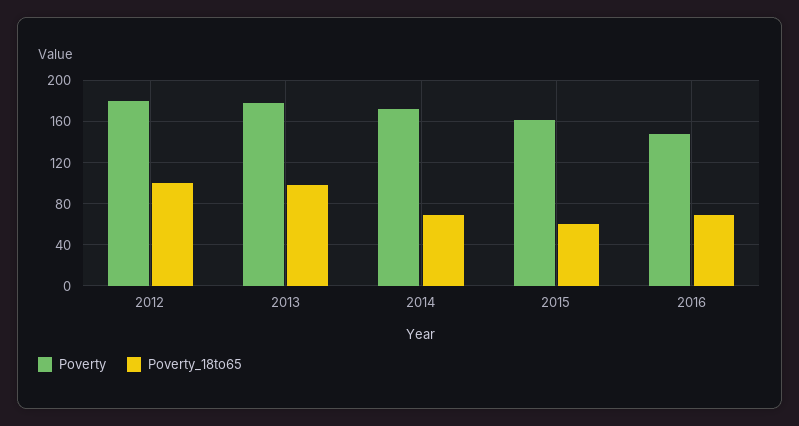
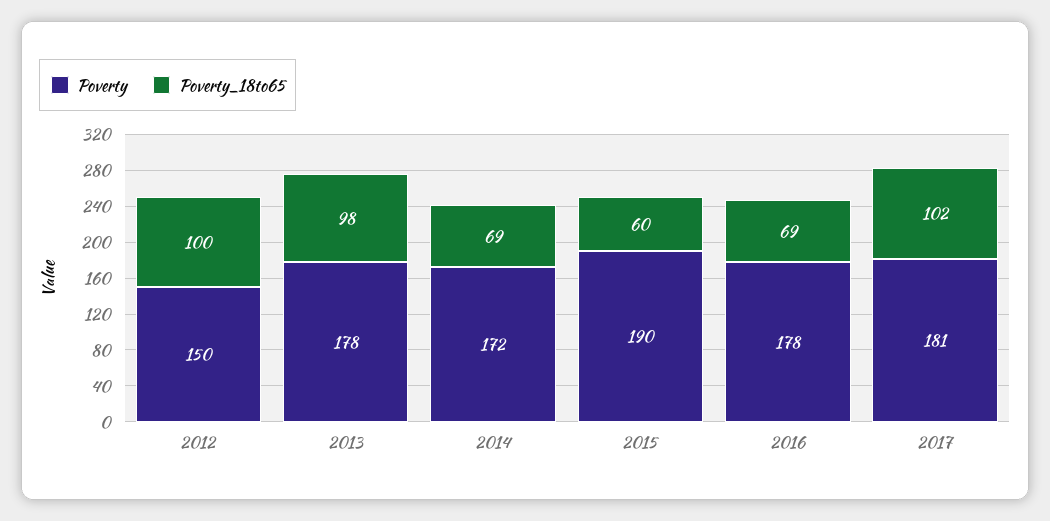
Poverty, 2012: 180 -> 150
Poverty, 2015: 160 -> 190
Poverty, 2016: 150 -> 178
Poverty, 2017: none -> 181
Poverty_18to65, 2017: none -> 102

